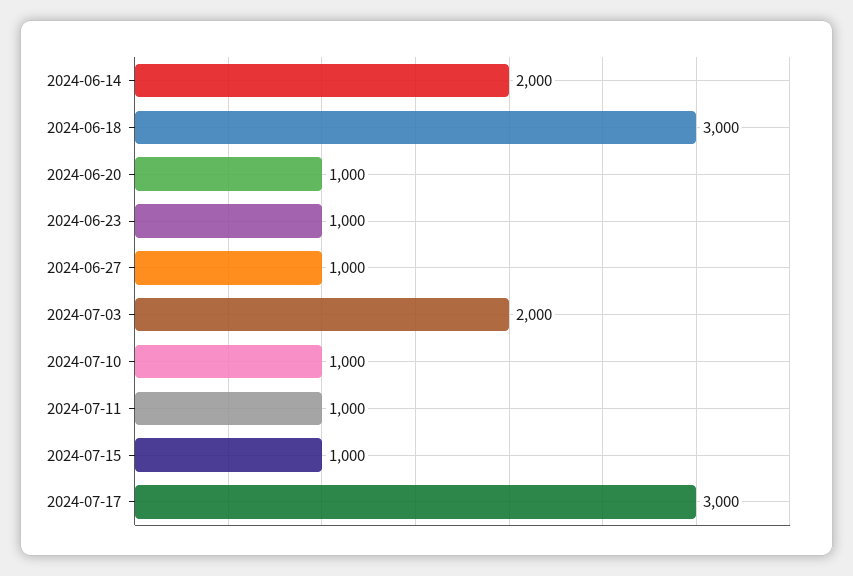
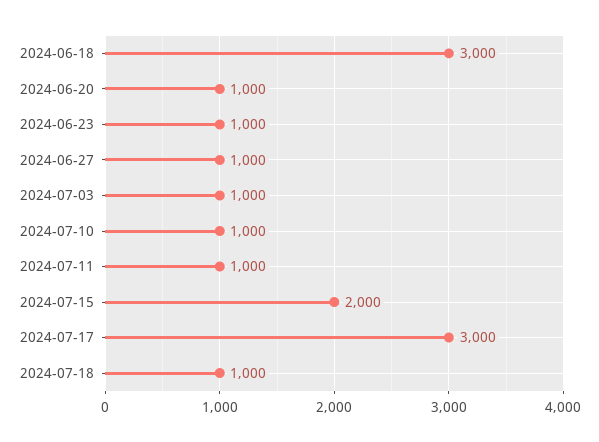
2024-06-14: 2000 -> none
2024-07-03: 2000 -> 1000
2024-07-15: 1000 -> 2000
2024-07-18: none -> 1000

